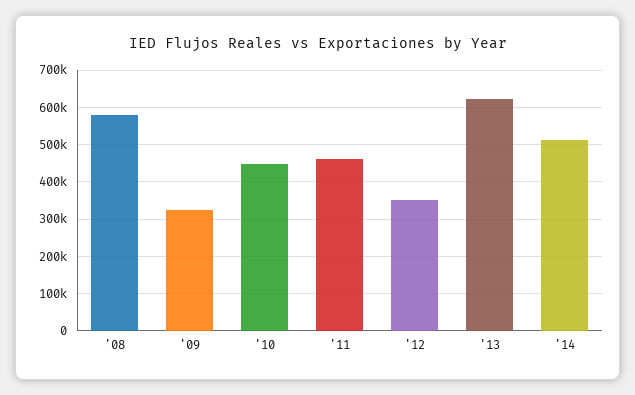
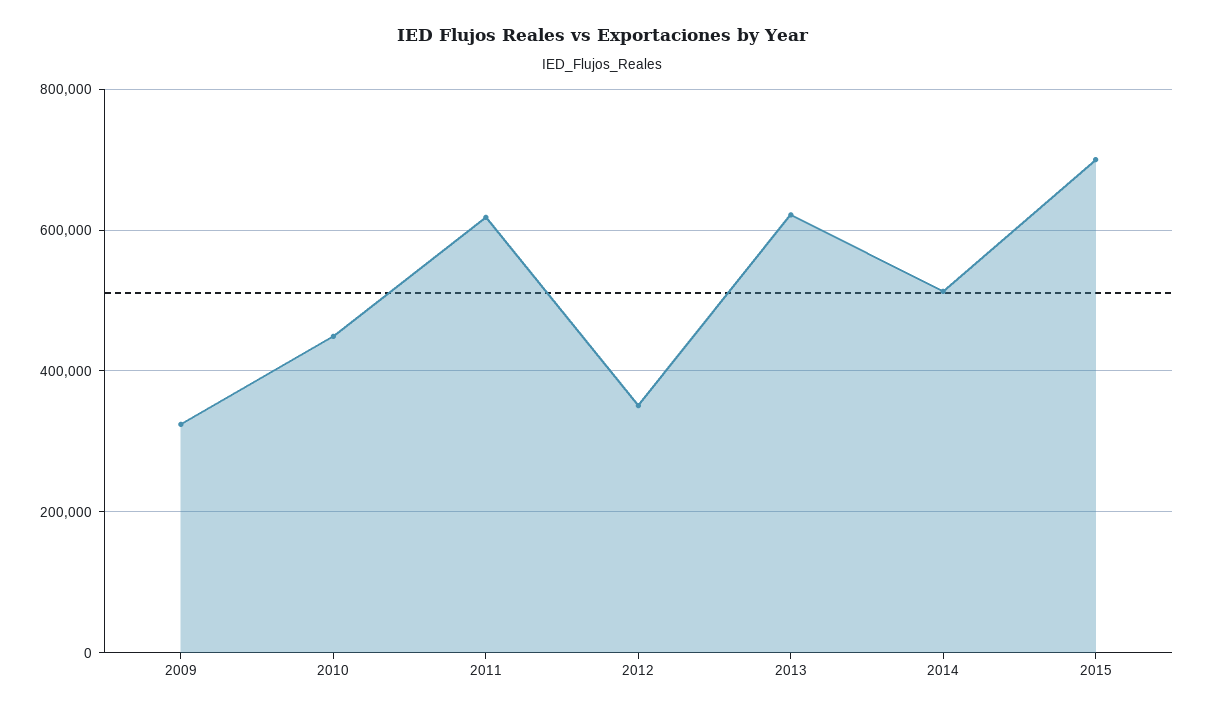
'08: 580000 -> none
'11: 460000 -> 620000
2015: none -> 700000

